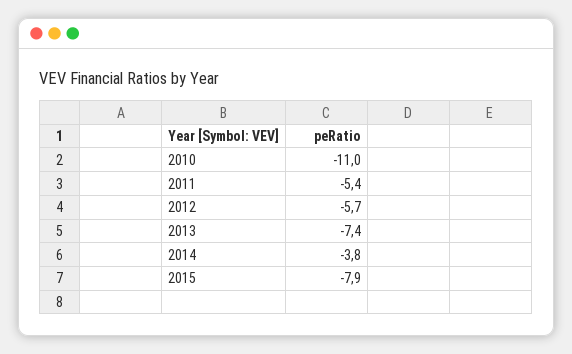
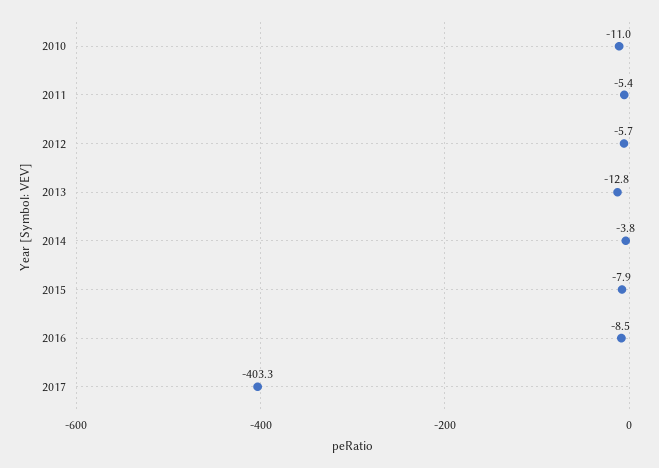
2013: -7.4 -> -12.8
2016: none -> -8.5
2017: none -> -403.3

